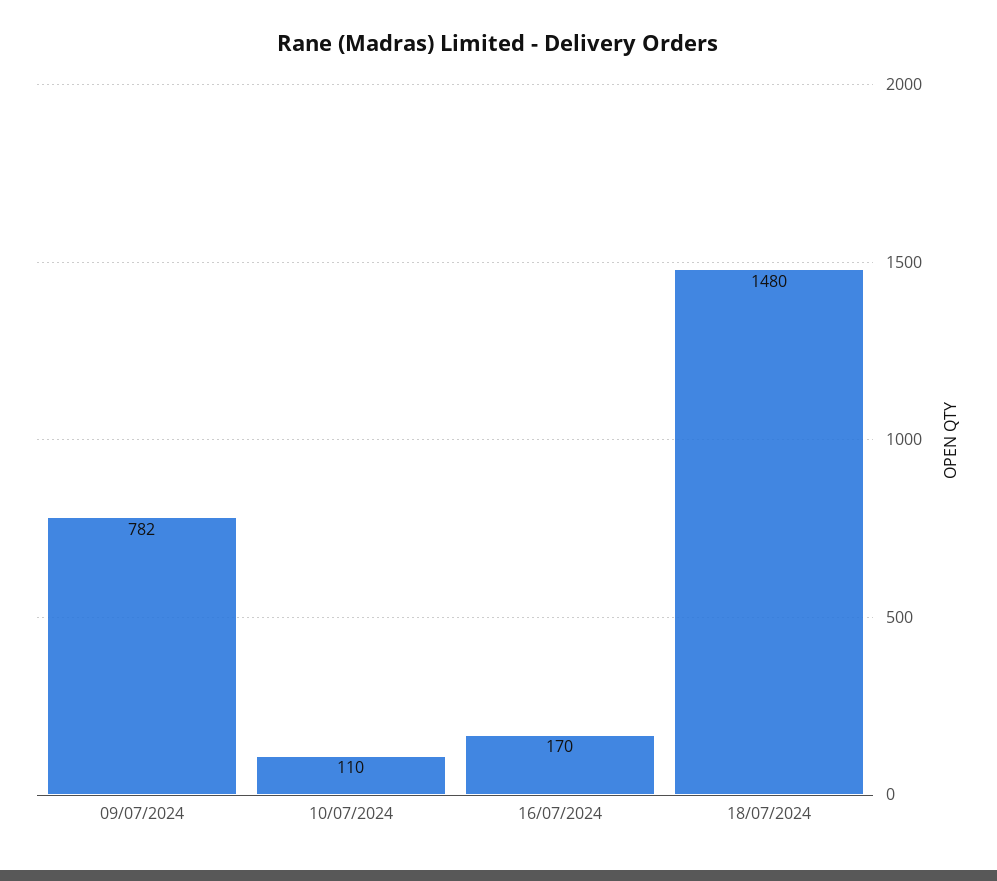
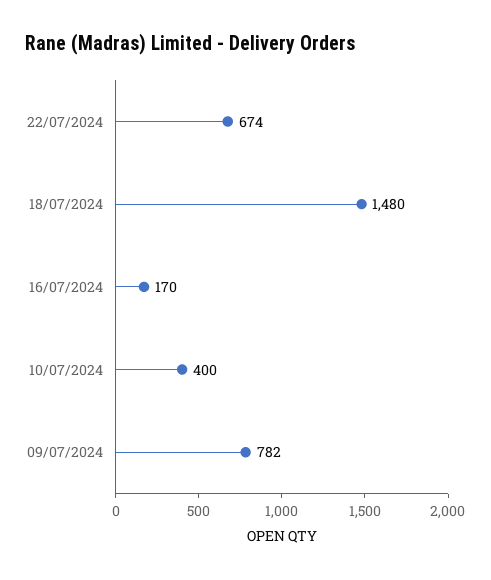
10/07/2024: 110 -> 400
22/07/2024: none -> 674

